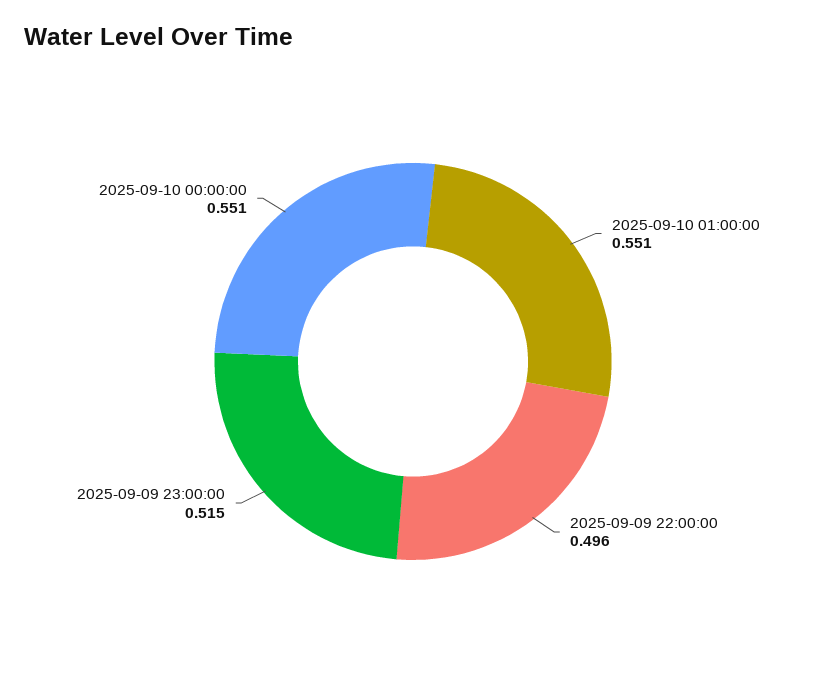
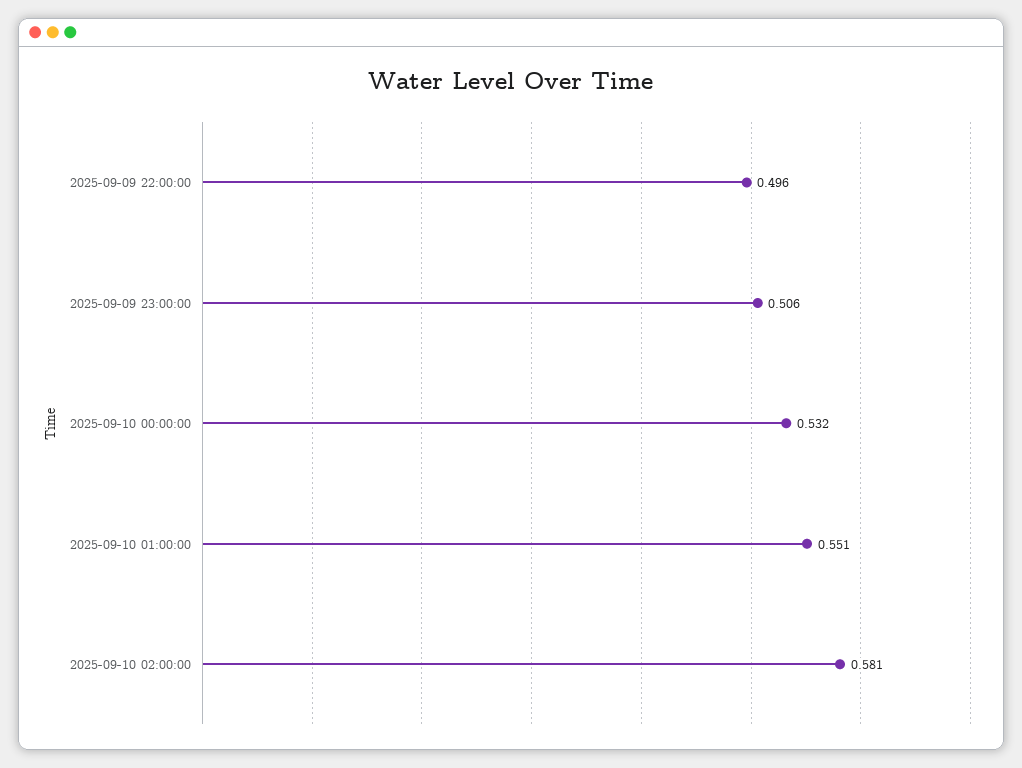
2025-09-09 23:00:00: 0.515 -> 0.506
2025-09-10 00:00:00: 0.551 -> 0.532
2025-09-10 02:00:00: none -> 0.581

